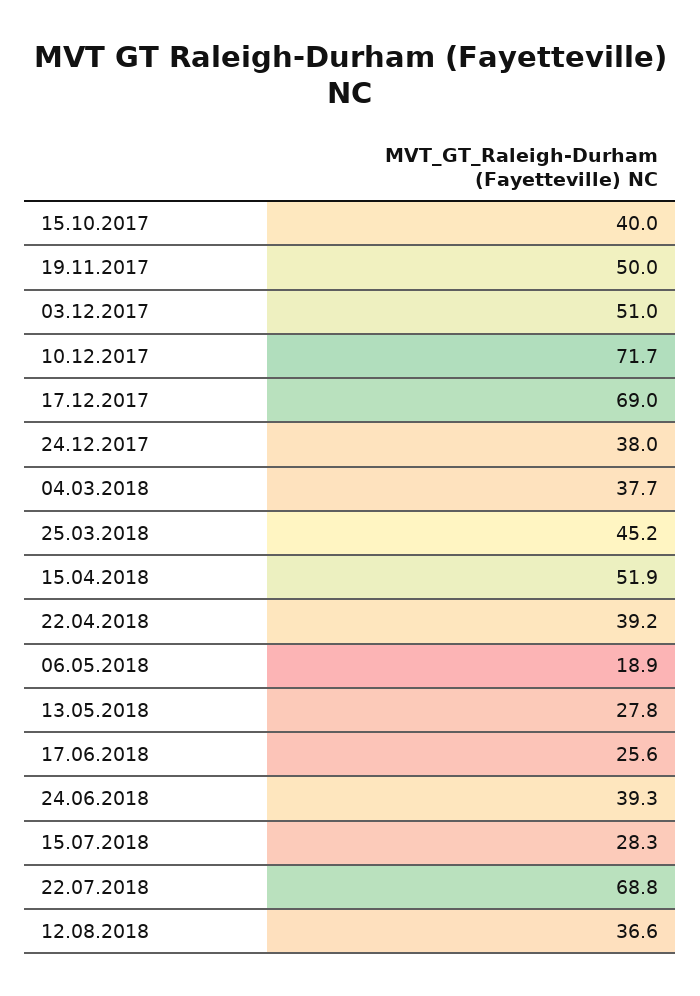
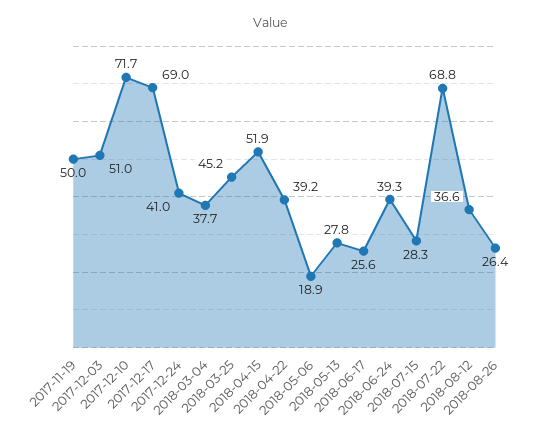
15.10.2017: 40 -> none
24.12.2017: 38 -> 41
2018-08-26: none -> 26.4

